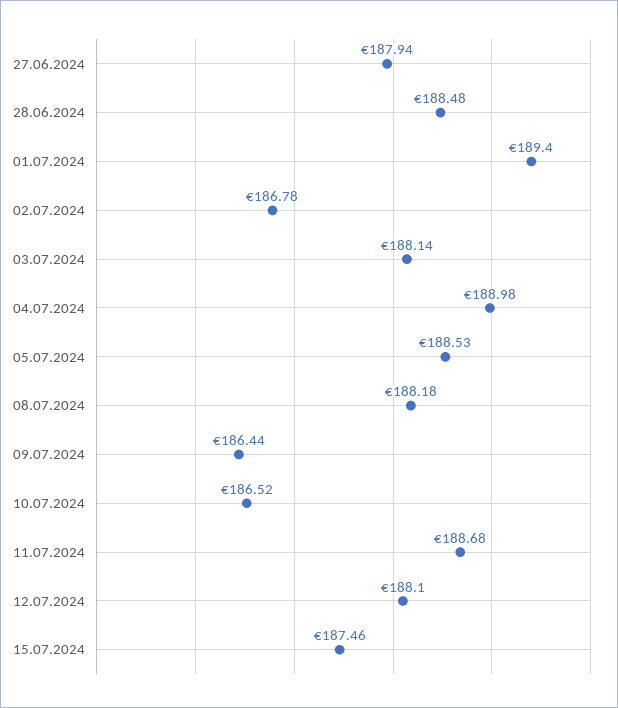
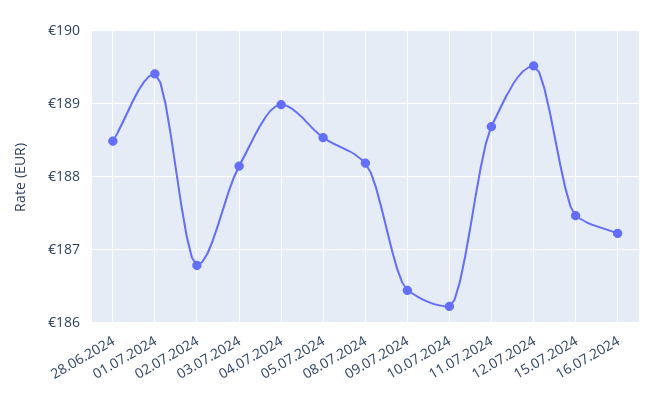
27.06.2024: 187.94 -> none
10.07.2024: 186.52 -> 186.2
12.07.2024: 188.1 -> 189.5
16.07.2024: none -> 187.2

